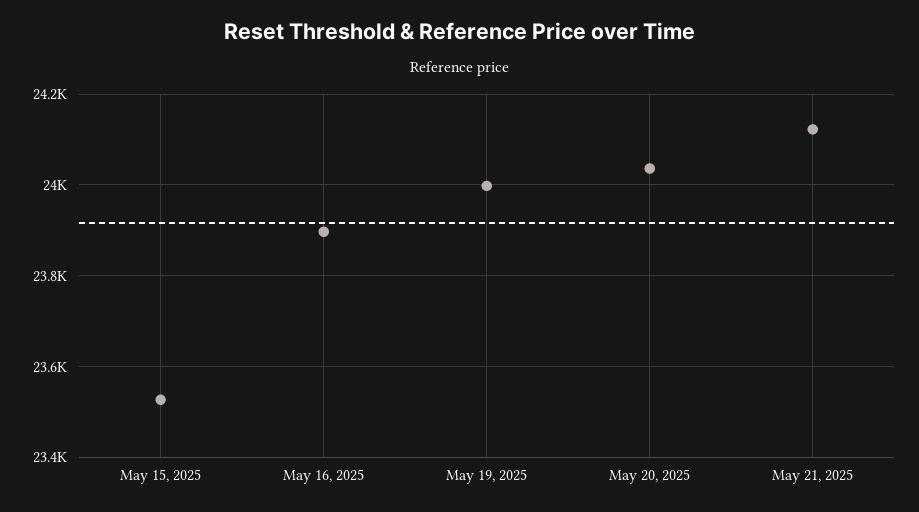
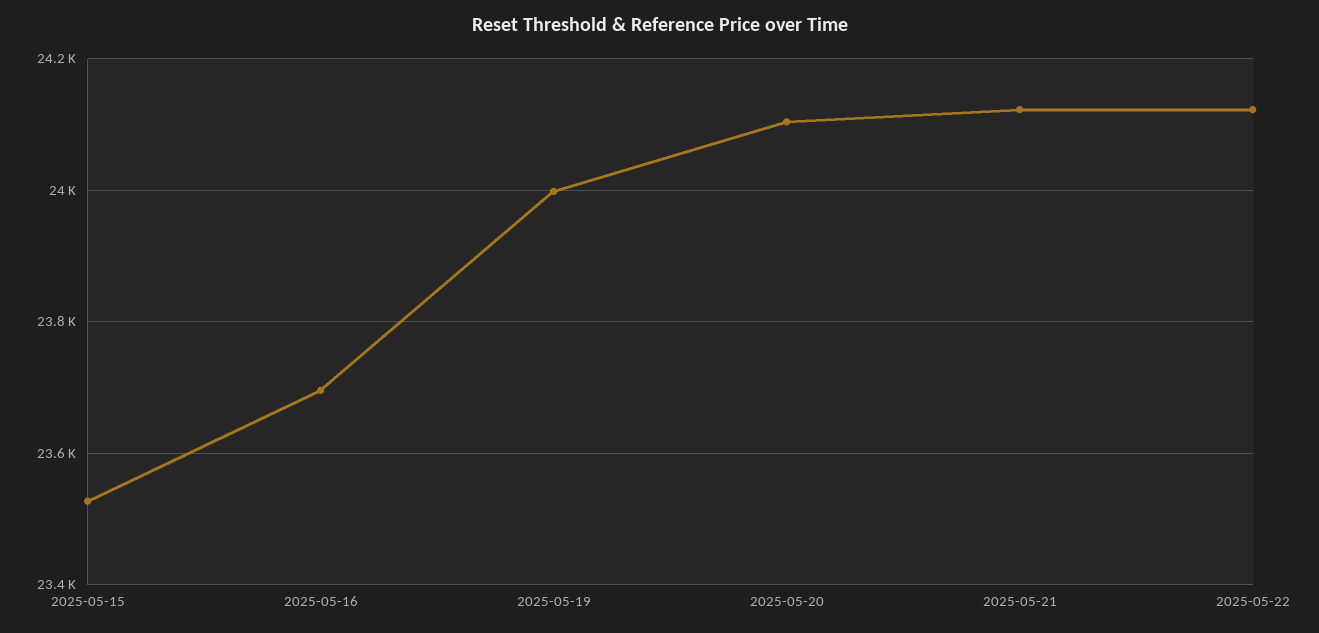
May 16, 2025: 23900 -> 23700
May 20, 2025: 24040 -> 24100
2025-05-22: none -> 24120

